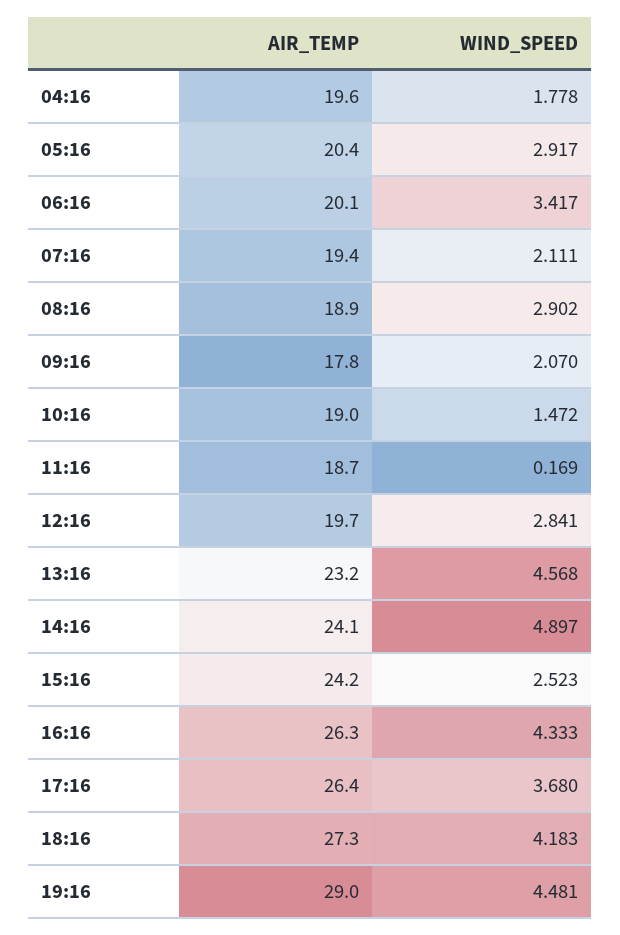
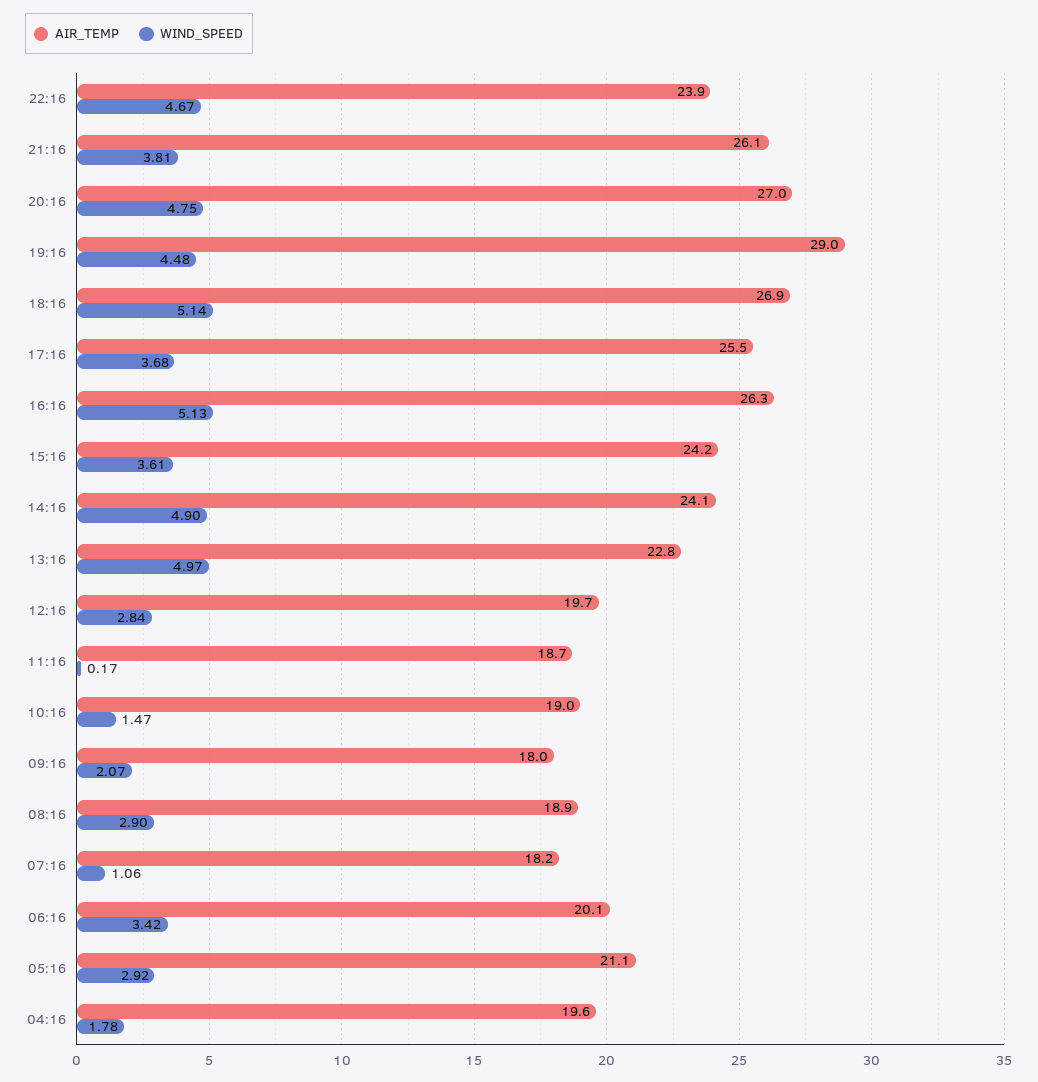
AIR_TEMP, 05:16: 20.4 -> 21.1
AIR_TEMP, 07:16: 19.4 -> 18.2
WIND_SPEED, 07:16: 2.111 -> 1.06
AIR_TEMP, 09:16: 17.8 -> 18
AIR_TEMP, 13:16: 23.2 -> 22.8
WIND_SPEED, 13:16: 4.568 -> 4.97
WIND_SPEED, 15:16: 2.523 -> 3.61
WIND_SPEED, 16:16: 4.333 -> 5.13
AIR_TEMP, 17:16: 26.4 -> 25.5
AIR_TEMP, 18:16: 27.3 -> 26.9
WIND_SPEED, 18:16: 4.183 -> 5.14
AIR_TEMP, 22:16: none -> 23.9
WIND_SPEED, 22:16: none -> 4.67
AIR_TEMP, 21:16: none -> 26.1
WIND_SPEED, 21:16: none -> 3.81
AIR_TEMP, 20:16: none -> 27
WIND_SPEED, 20:16: none -> 4.75

